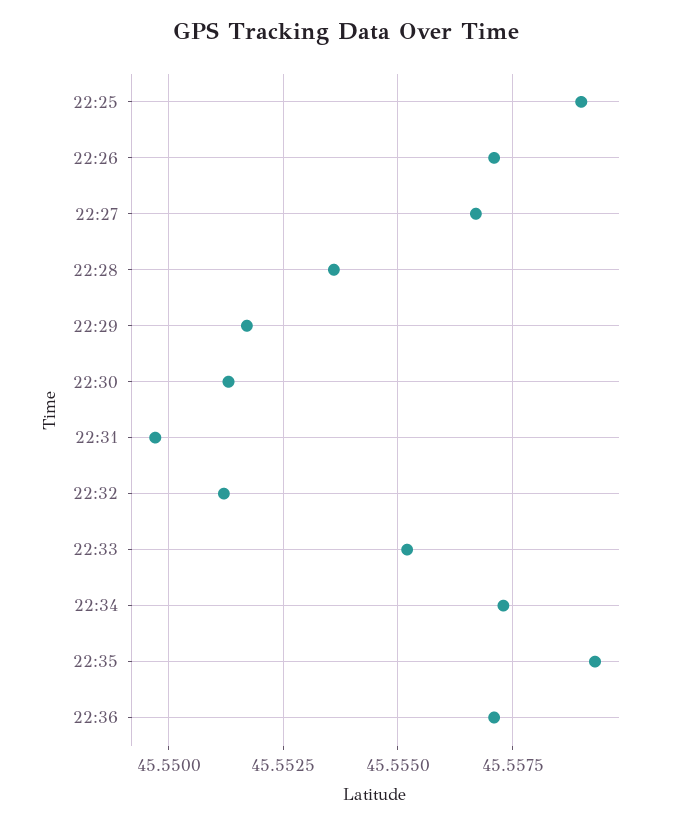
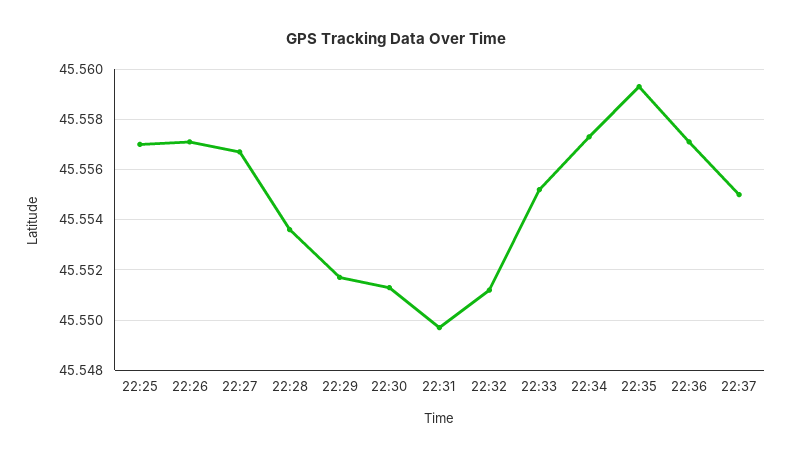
22:25: 45.559 -> 45.557
22:37: none -> 45.555

